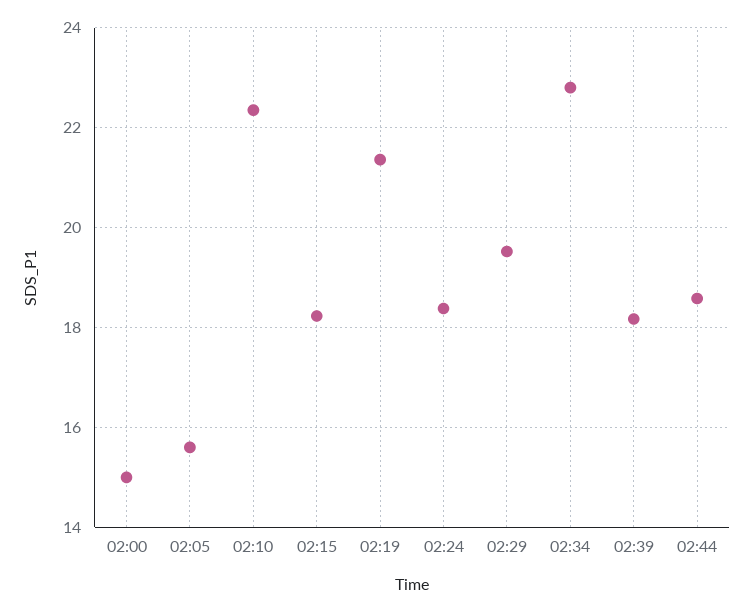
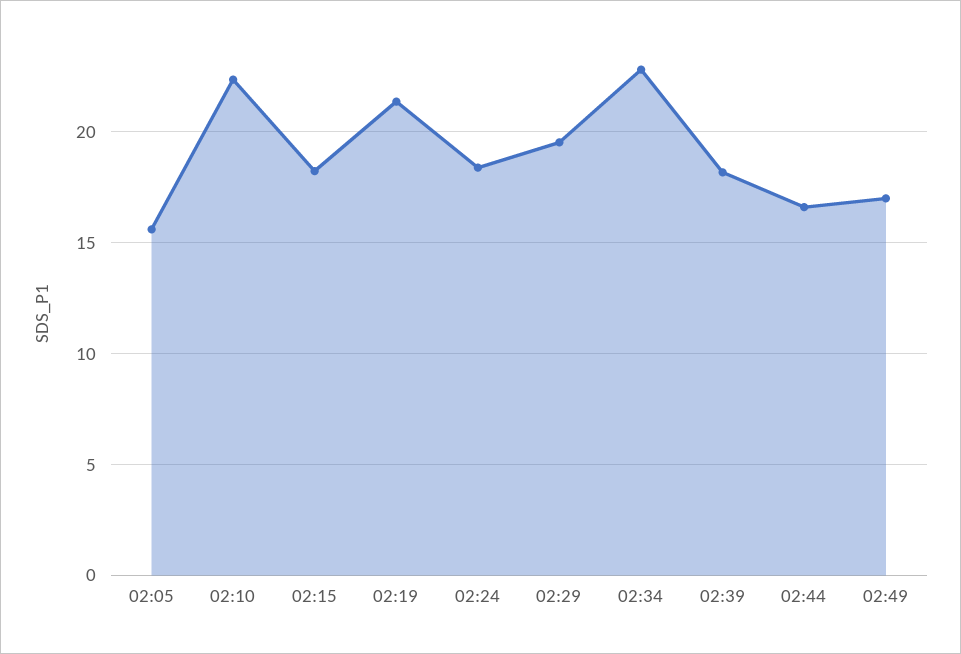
02:00: 15 -> none
02:44: 18.6 -> 16.5
02:49: none -> 17

